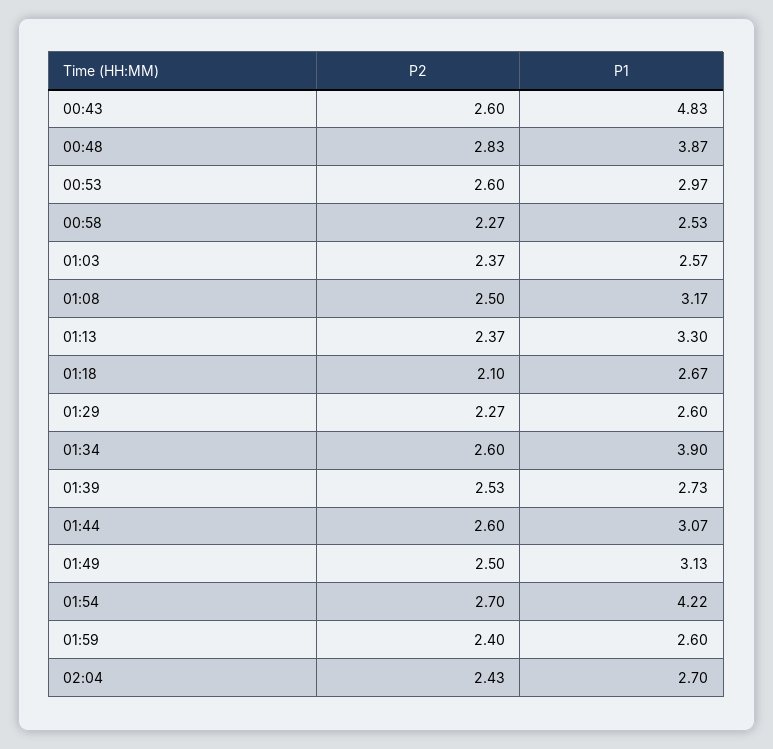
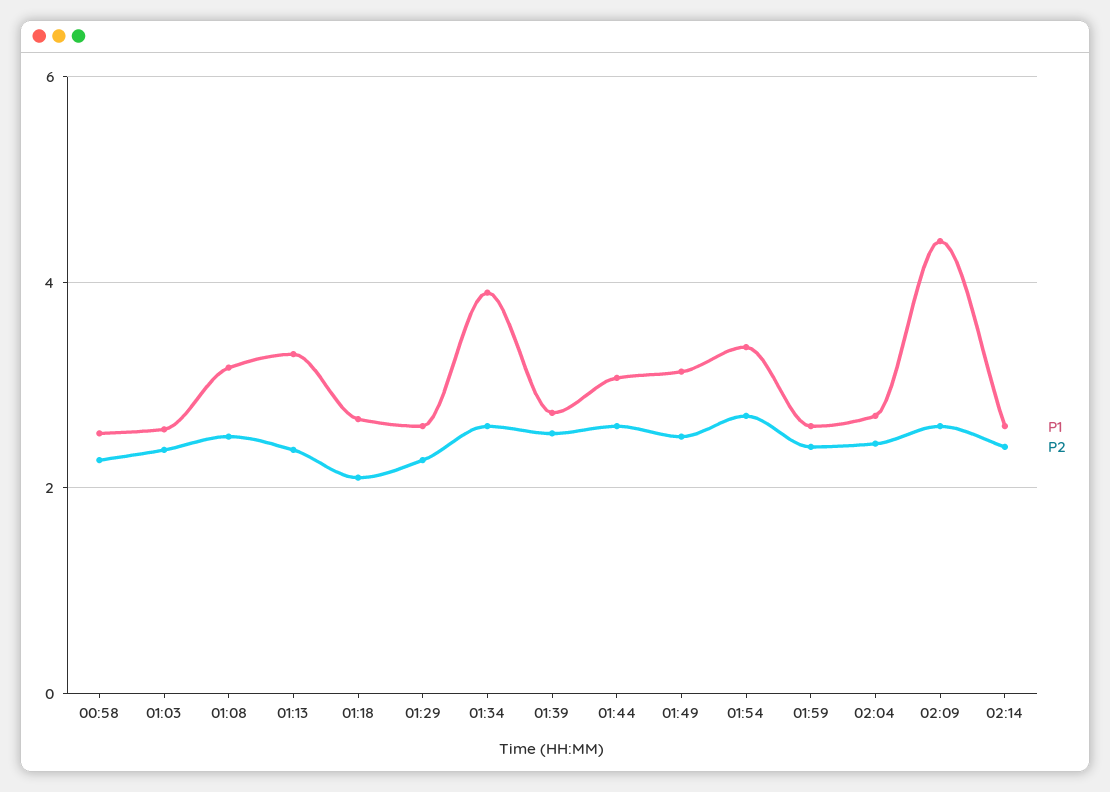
P2, 00:43: 2.6 -> none
P1, 00:43: 4.83 -> none
P2, 00:48: 2.83 -> none
P1, 00:48: 3.87 -> none
P2, 00:53: 2.6 -> none
P1, 00:53: 2.97 -> none
P1, 01:54: 4.22 -> 3.4
P1, 02:09: none -> 4.4
P2, 02:09: none -> 2.6
P1, 02:14: none -> 2.6
P2, 02:14: none -> 2.4

